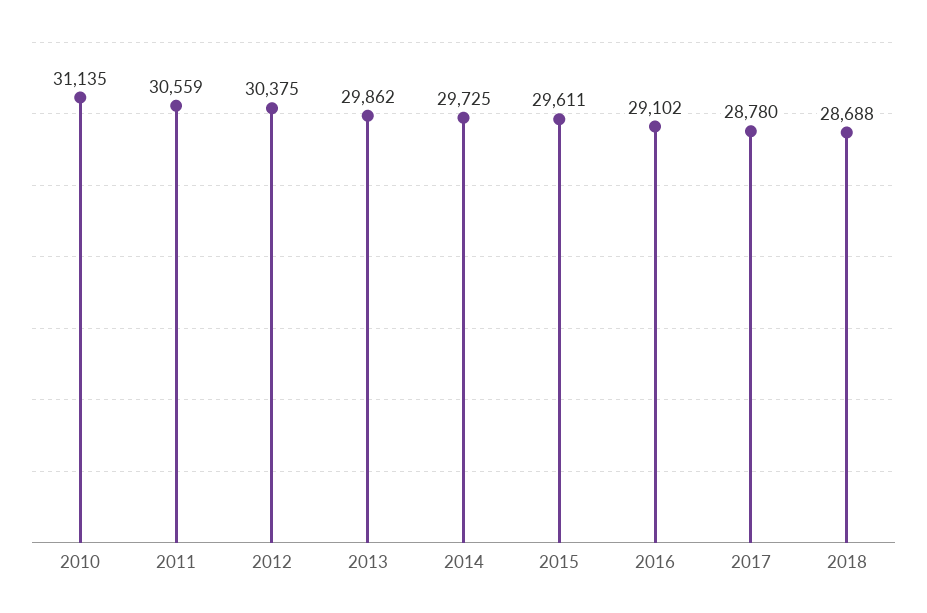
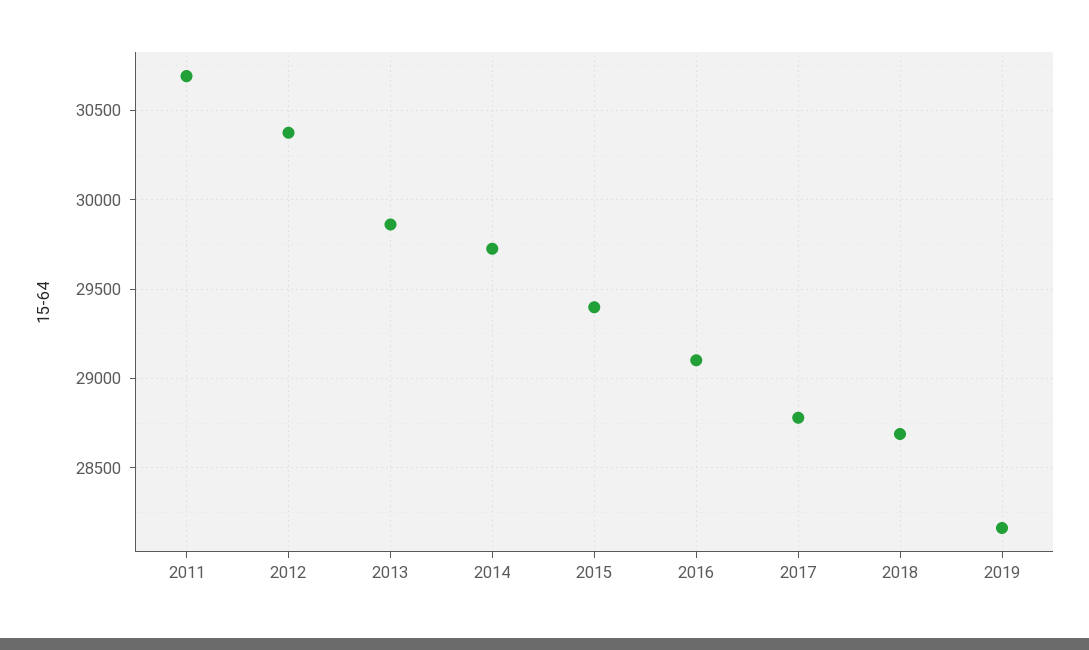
2010: 31135 -> none
2011: 30559 -> 30700
2015: 29611 -> 29400
2019: none -> 28150

